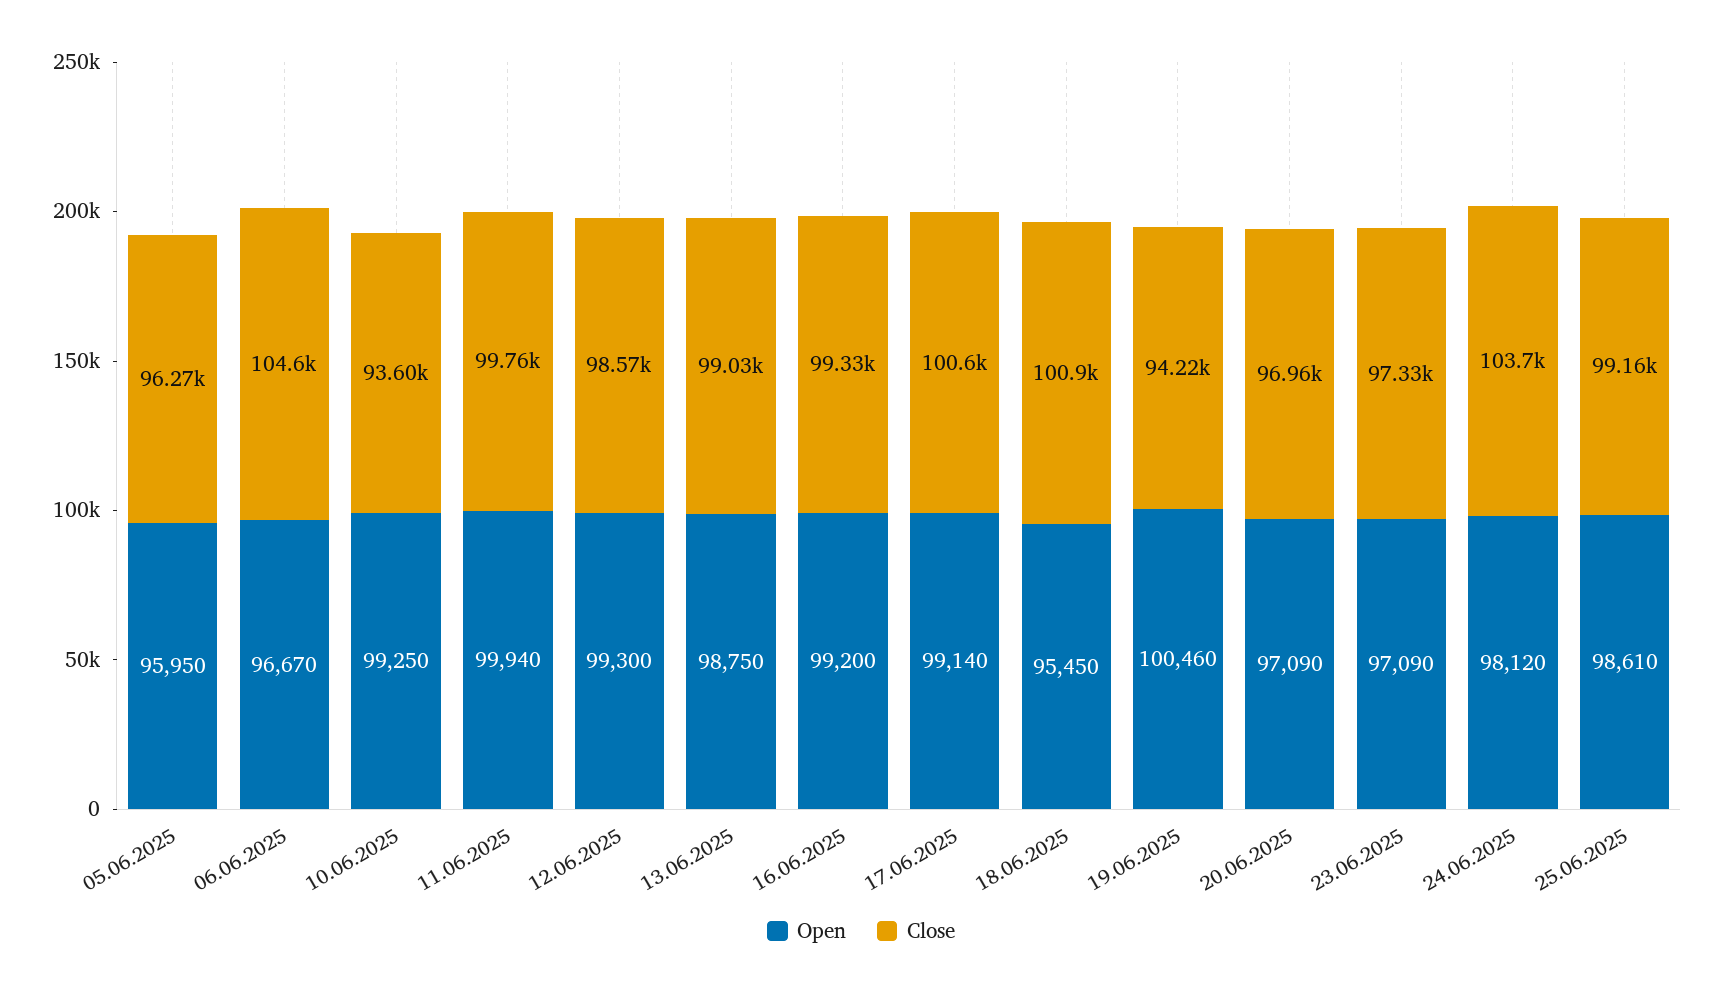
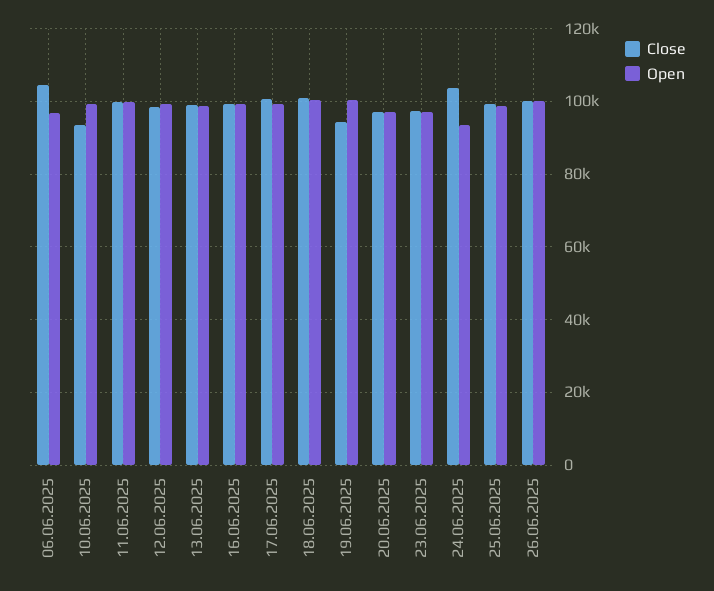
Open, 05.06.2025: 95950 -> none
Close, 05.06.2025: 96270 -> none
Open, 18.06.2025: 95450 -> 100000
Open, 24.06.2025: 98120 -> 94000
Close, 26.06.2025: none -> 100000
Open, 26.06.2025: none -> 100000

